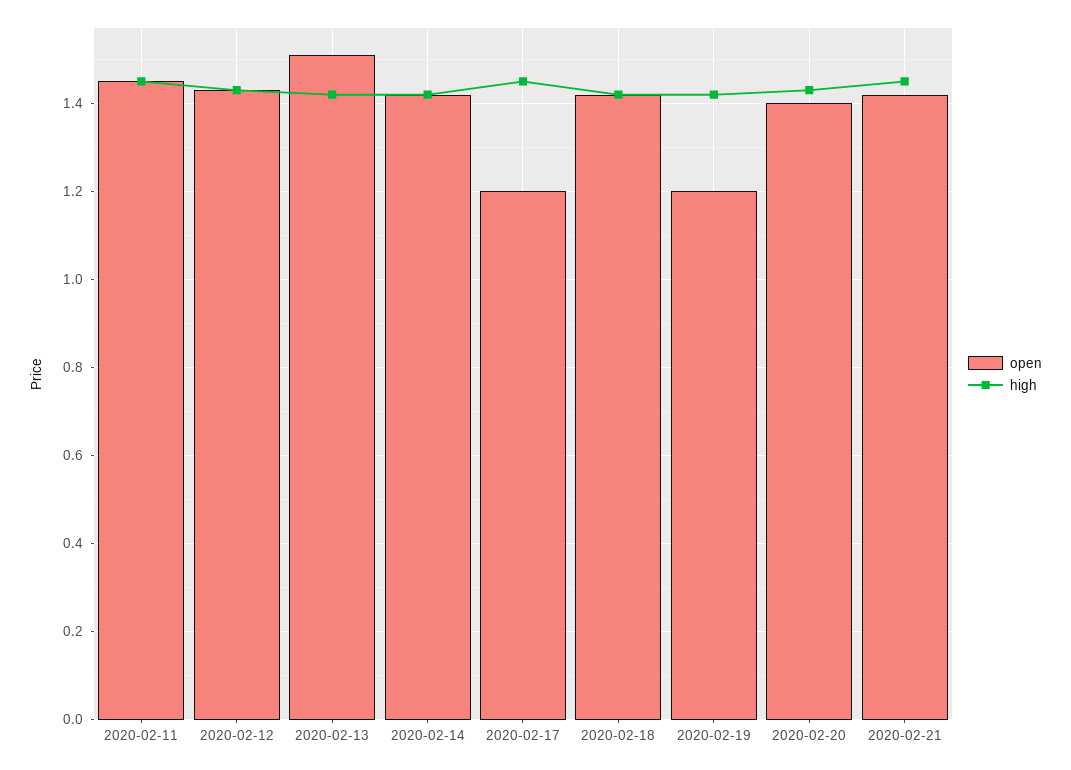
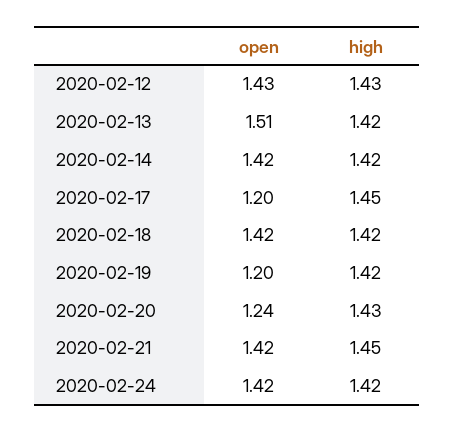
open, 2020-02-11: 1.45 -> none
high, 2020-02-11: 1.45 -> none
open, 2020-02-20: 1.4 -> 1.24
open, 2020-02-24: none -> 1.42
high, 2020-02-24: none -> 1.42

